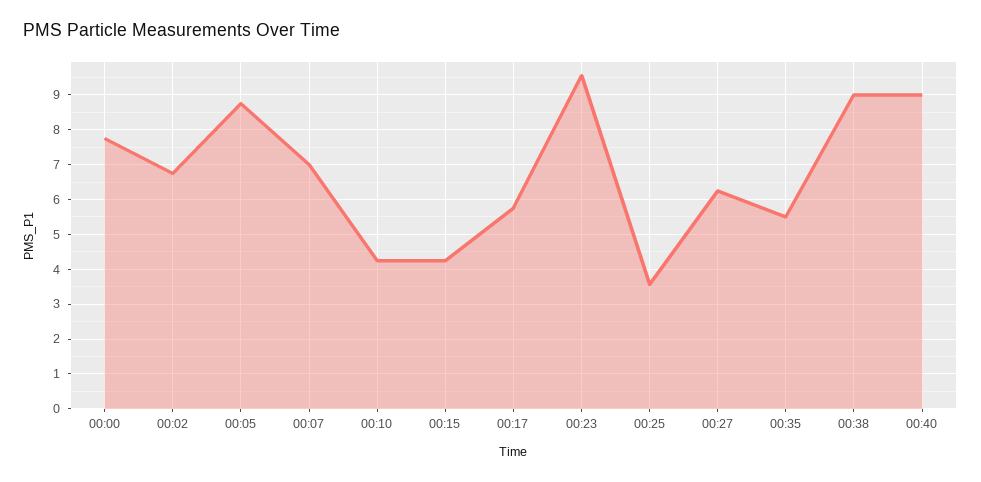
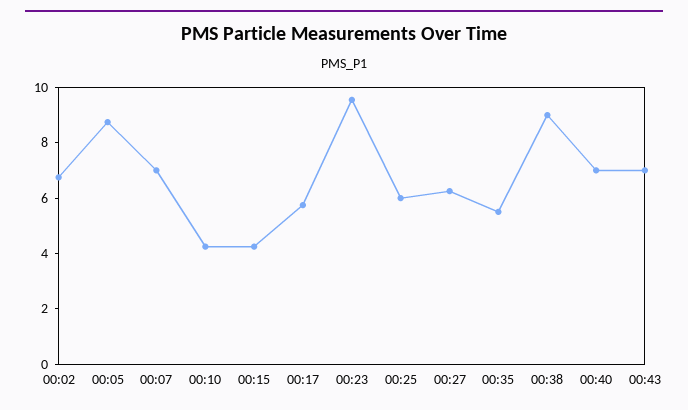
00:00: 7.8 -> none
00:25: 3.6 -> 6
00:40: 9 -> 7
00:43: none -> 7

